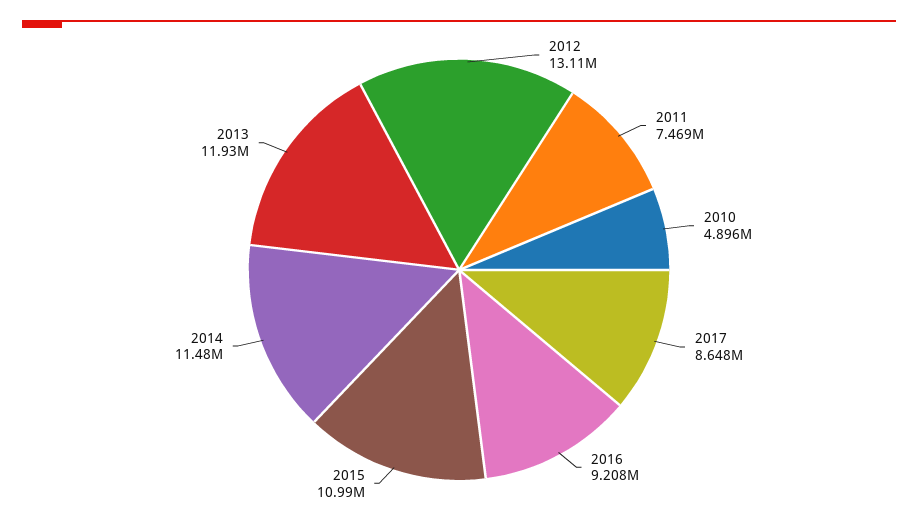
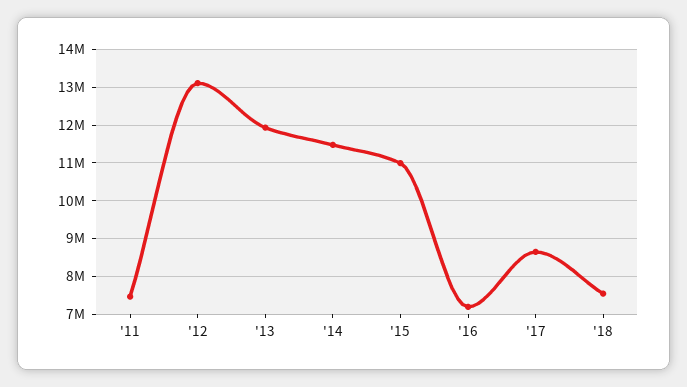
2010: 4896000 -> none
2016: 9208000 -> 7200000
'18: none -> 7600000

